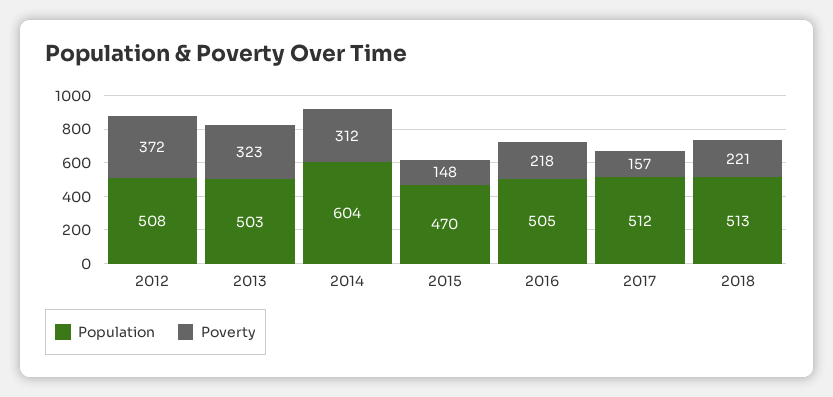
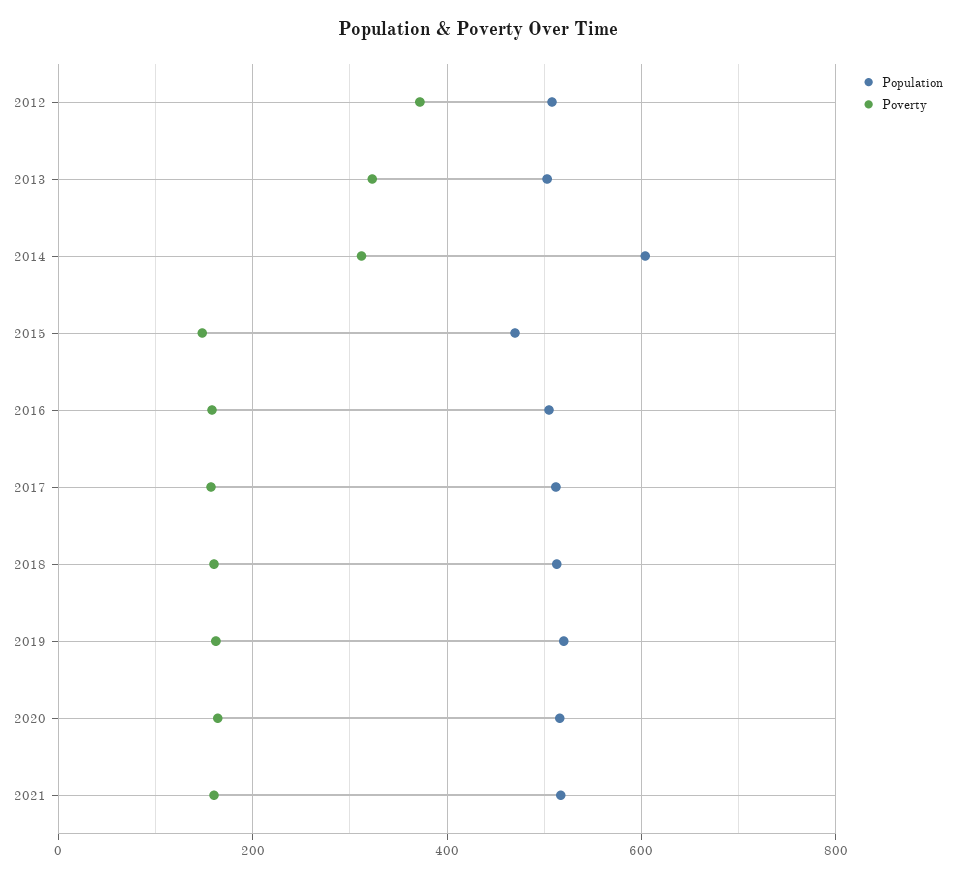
Poverty, 2016: 218 -> 160
Poverty, 2018: 221 -> 160
Population, 2019: none -> 520
Poverty, 2019: none -> 160
Population, 2020: none -> 520
Poverty, 2020: none -> 160
Population, 2021: none -> 520
Poverty, 2021: none -> 160

